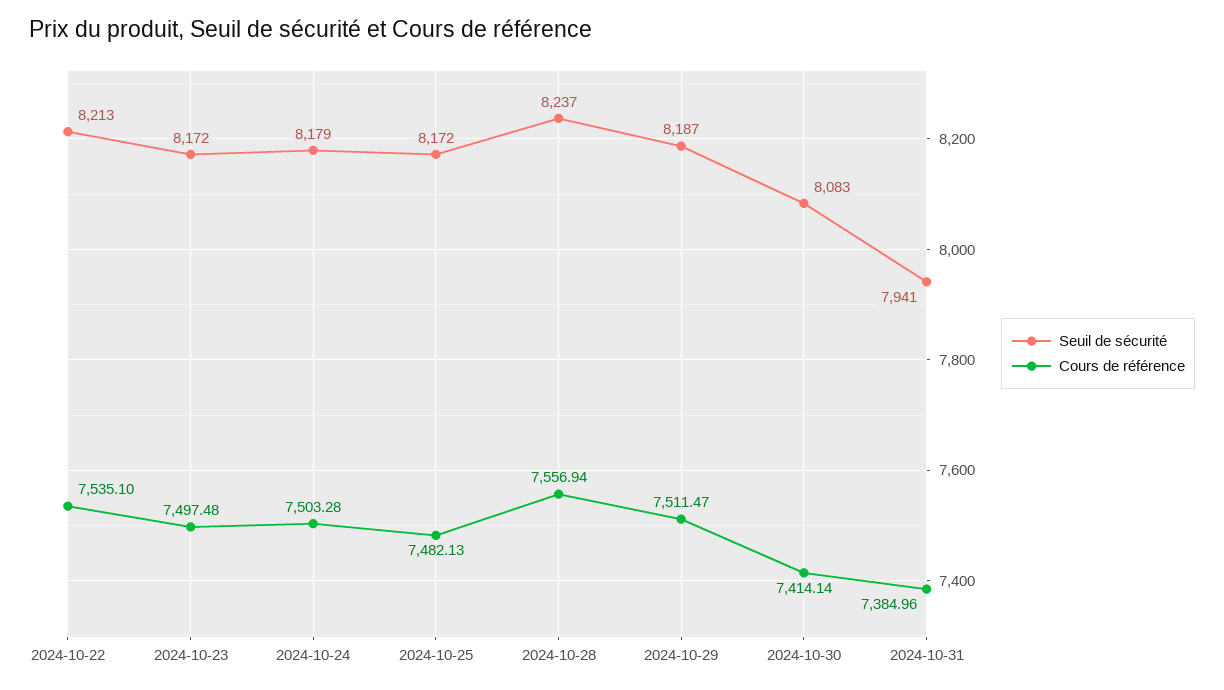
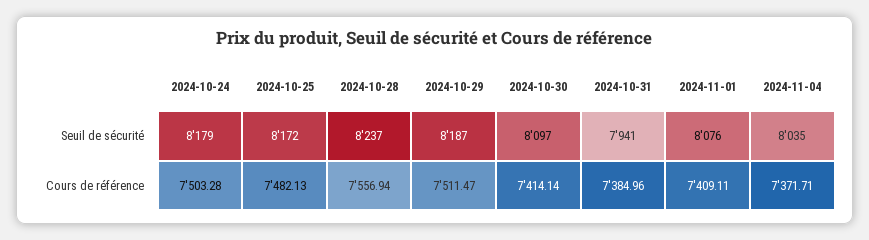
Seuil de sécurité, 2024-10-22: 8213 -> none
Cours de référence, 2024-10-22: 7535.1 -> none
Seuil de sécurité, 2024-10-23: 8172 -> none
Cours de référence, 2024-10-23: 7497.48 -> none
Seuil de sécurité, 2024-10-30: 8083 -> 8097
Seuil de sécurité, 2024-11-01: none -> 8076
Seuil de sécurité, 2024-11-04: none -> 8035
Cours de référence, 2024-11-01: none -> 7409.11
Cours de référence, 2024-11-04: none -> 7371.71

